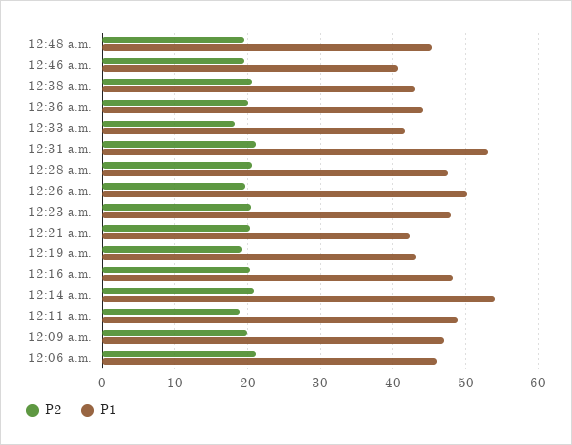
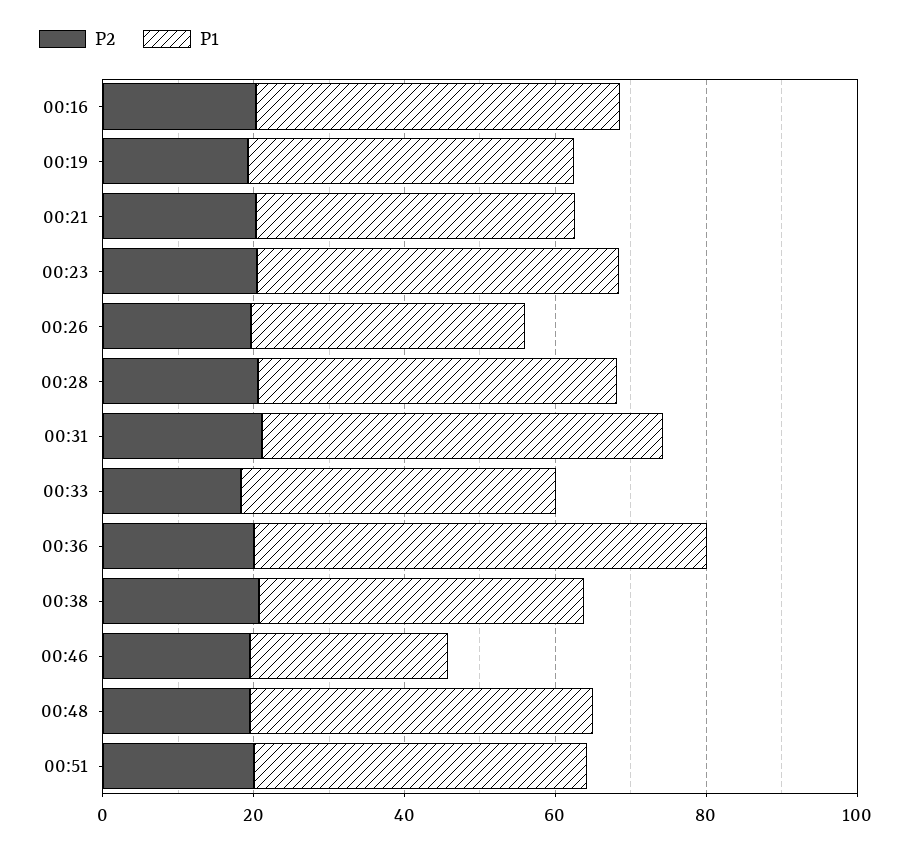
P1, 12:46 a.m.: 41 -> 25
P1, 12:36 a.m.: 44 -> 60
P1, 12:26 a.m.: 50 -> 35
P2, 12:14 a.m.: 21 -> none
P1, 12:14 a.m.: 54 -> none
P2, 12:11 a.m.: 19 -> none
P1, 12:11 a.m.: 49 -> none
P2, 12:09 a.m.: 20 -> none
P1, 12:09 a.m.: 47 -> none
P2, 12:06 a.m.: 21 -> none
P1, 12:06 a.m.: 46 -> none
P2, 00:51: none -> 20
P1, 00:51: none -> 45

